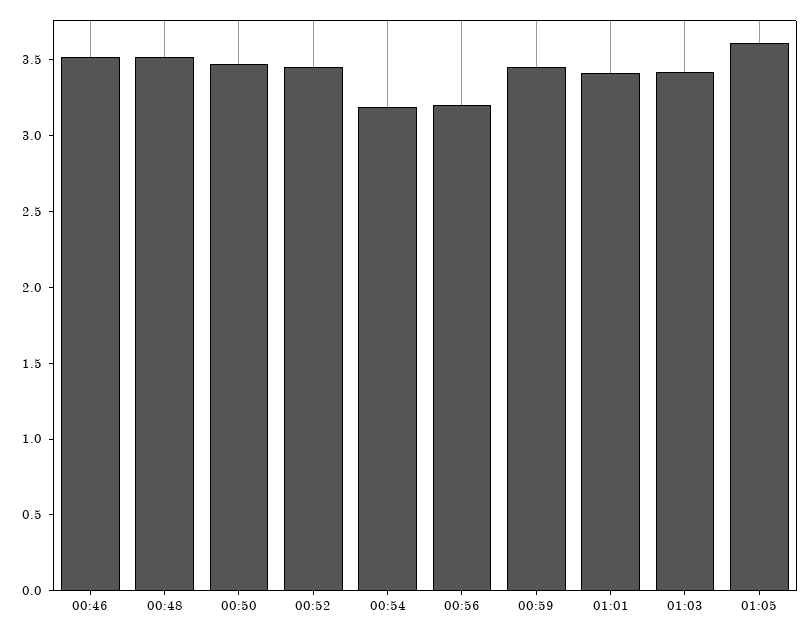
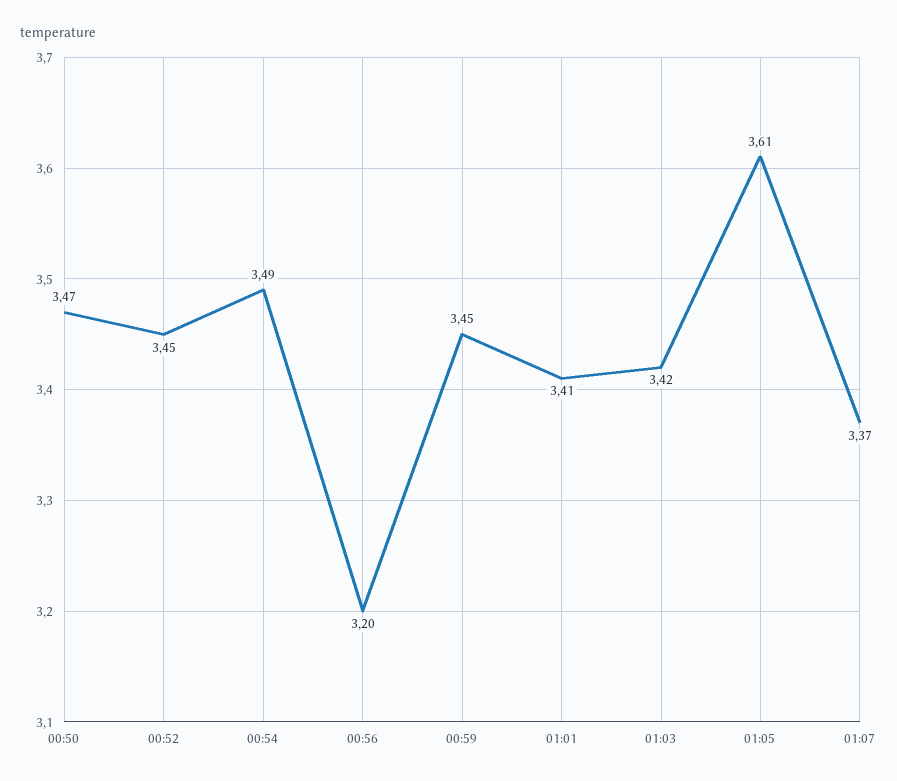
00:46: 3.5 -> none
00:48: 3.5 -> none
00:54: 3.2 -> 3.49
01:07: none -> 3.37

